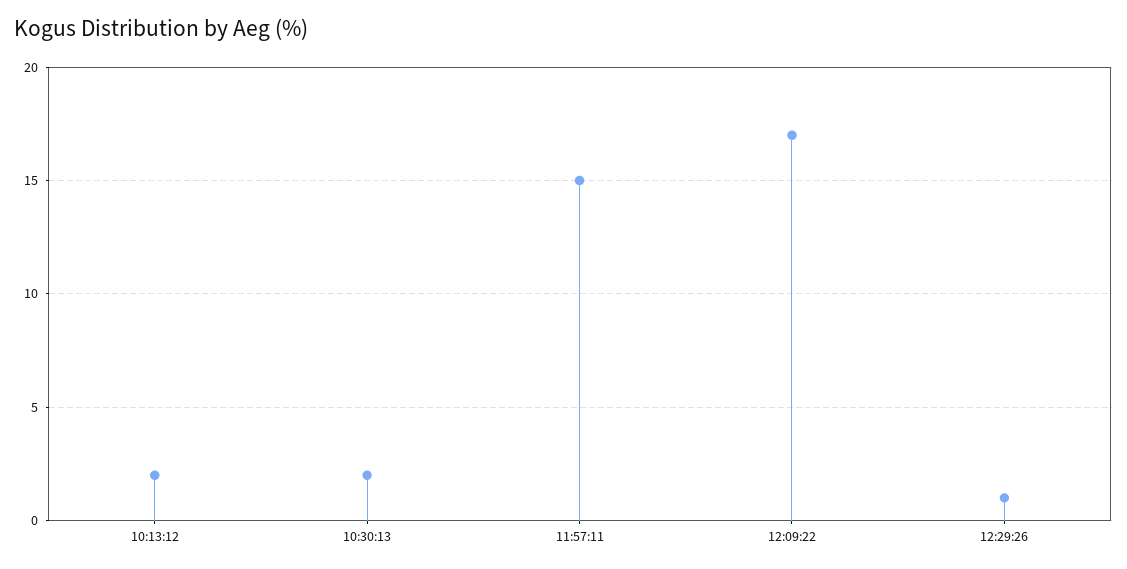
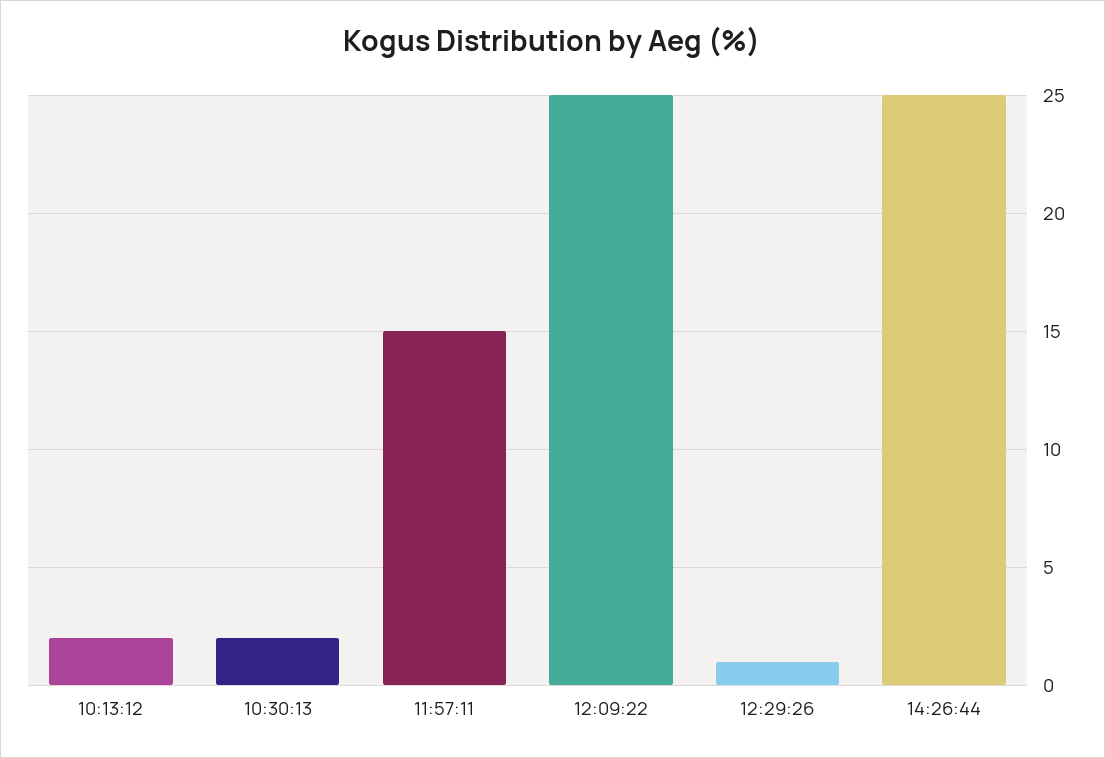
12:09:22: 17 -> 25
14:26:44: none -> 25

